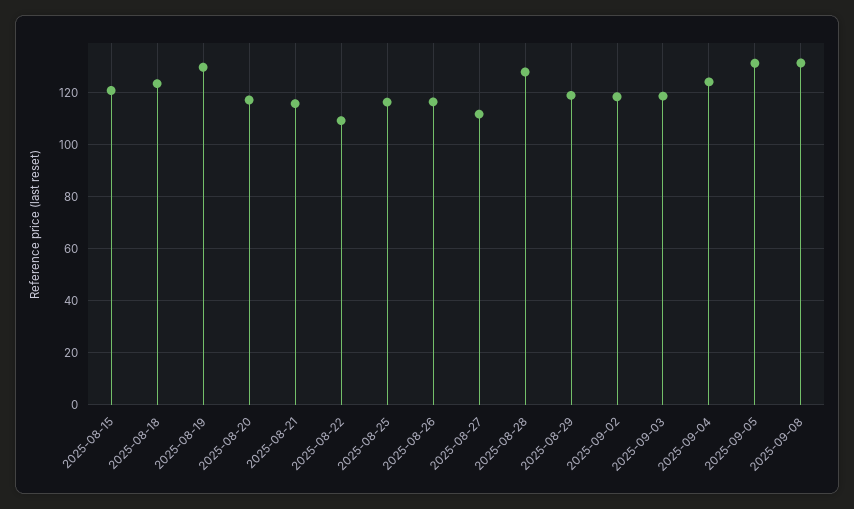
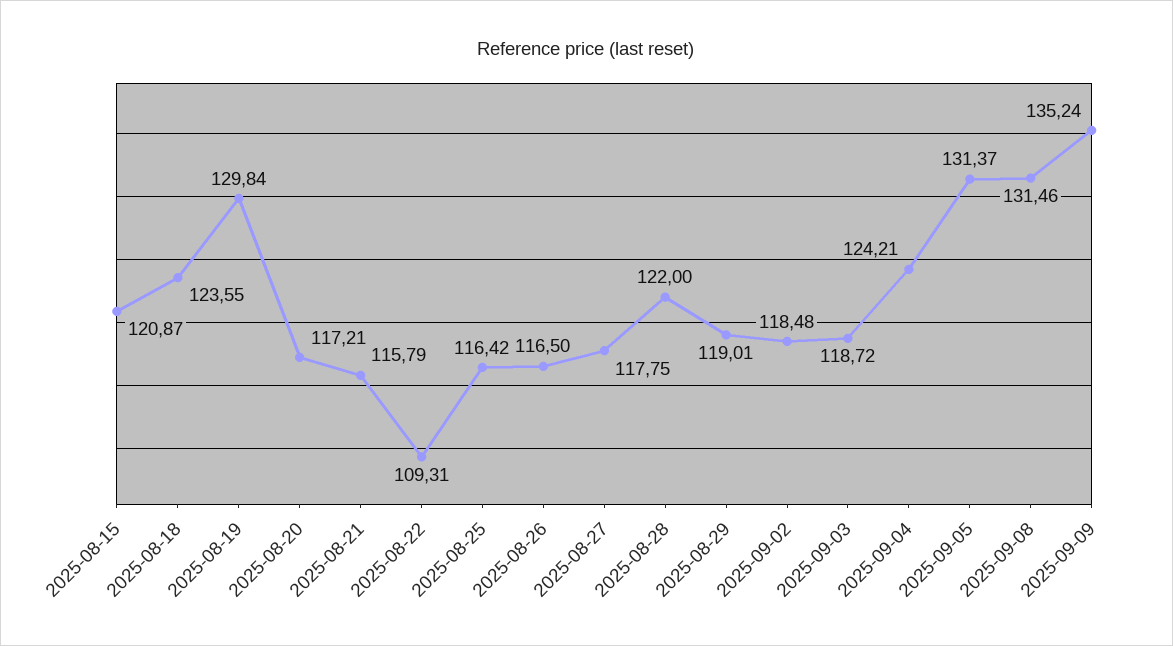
2025-08-27: 112.5 -> 117.75
2025-08-28: 127.5 -> 122
2025-09-09: none -> 135.24

